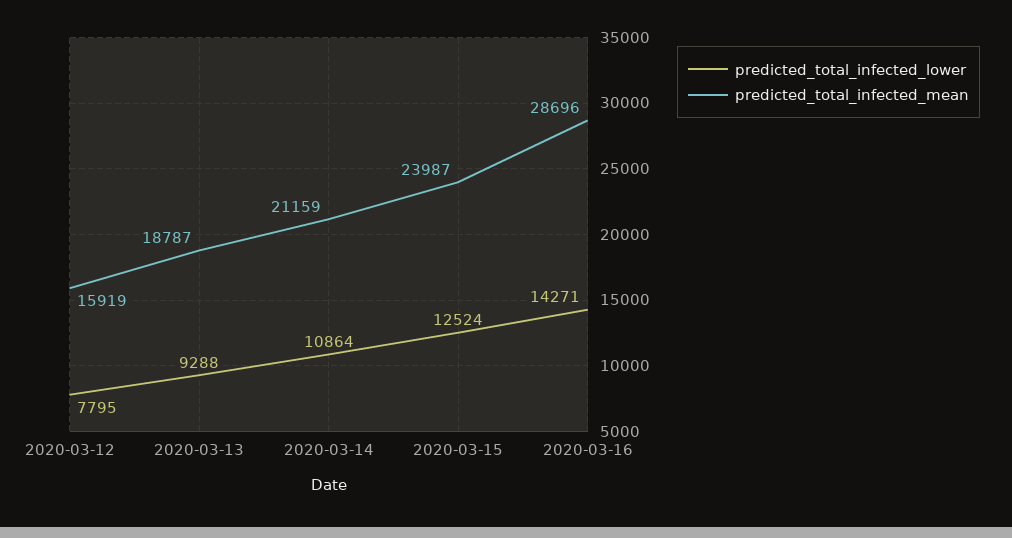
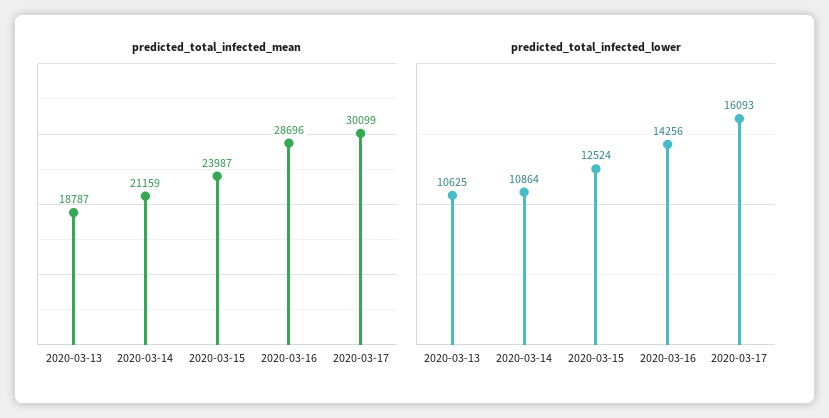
predicted_total_infected_lower, 2020-03-12: 7795 -> none
predicted_total_infected_mean, 2020-03-12: 15919 -> none
predicted_total_infected_lower, 2020-03-13: 9288 -> 10625
predicted_total_infected_lower, 2020-03-16: 14271 -> 14256
predicted_total_infected_mean, 2020-03-17: none -> 30099
predicted_total_infected_lower, 2020-03-17: none -> 16093

